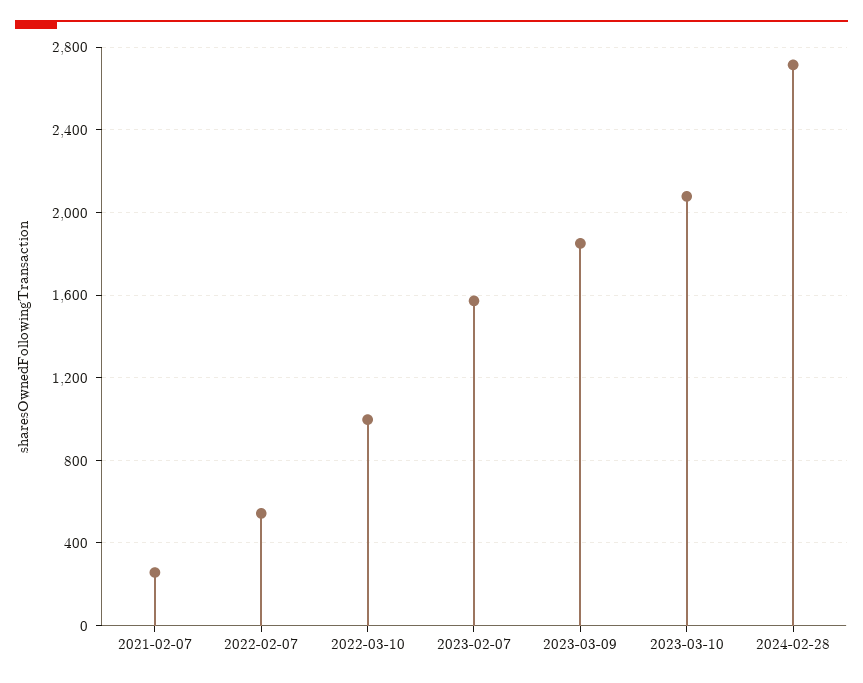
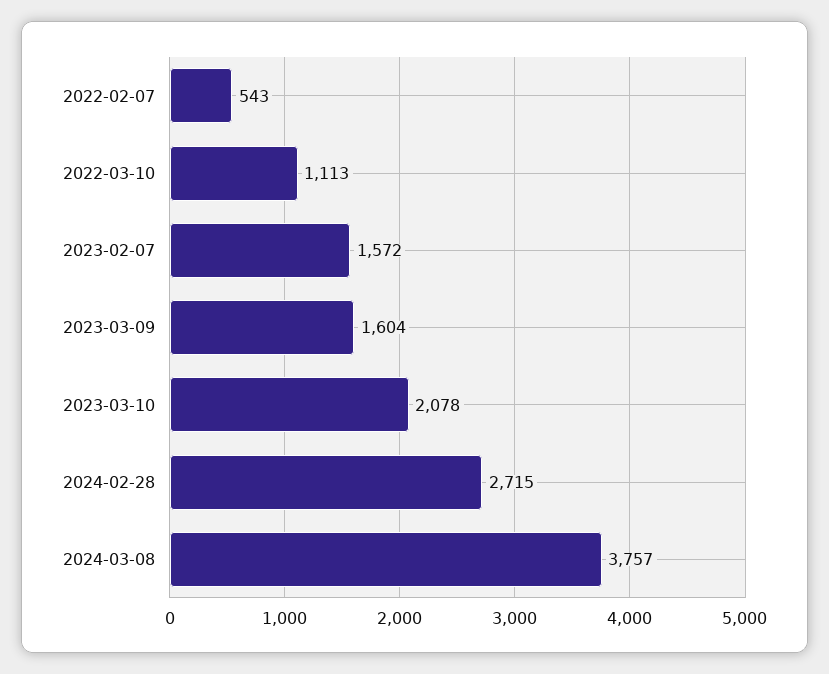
2021-02-07: 250 -> none
2022-03-10: 1000 -> 1113
2023-03-09: 1850 -> 1604
2024-03-08: none -> 3757

